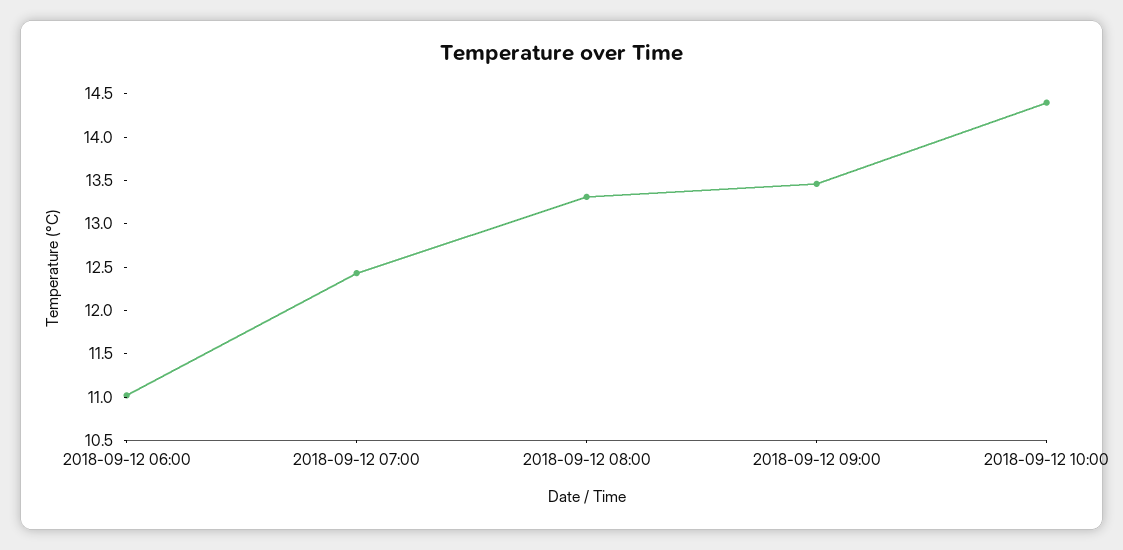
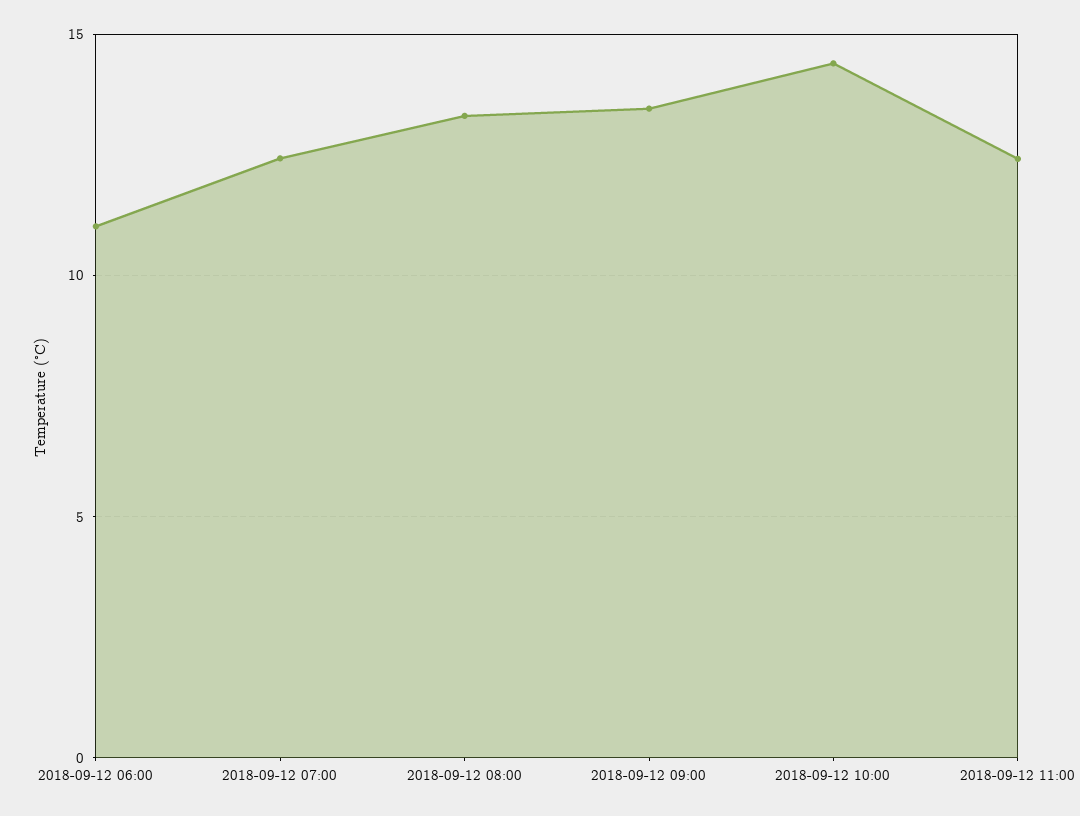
2018-09-12 11:00: none -> 12.5

